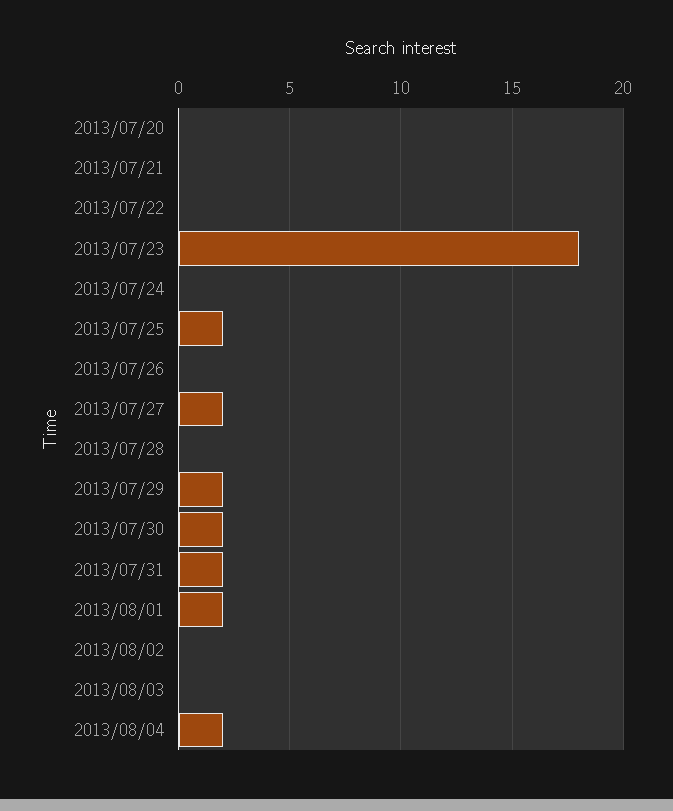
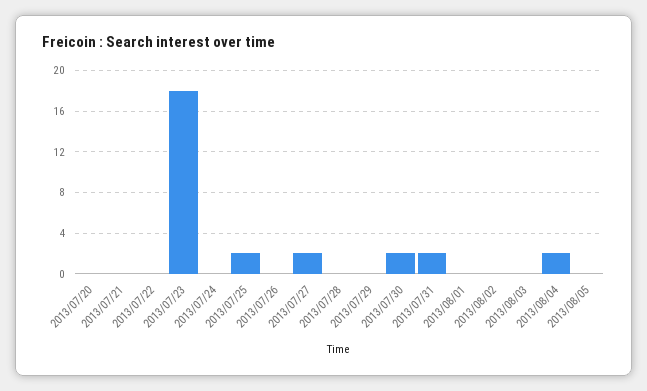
2013/07/29: 2 -> 0
2013/08/01: 2 -> 0
2013/08/05: none -> 0

